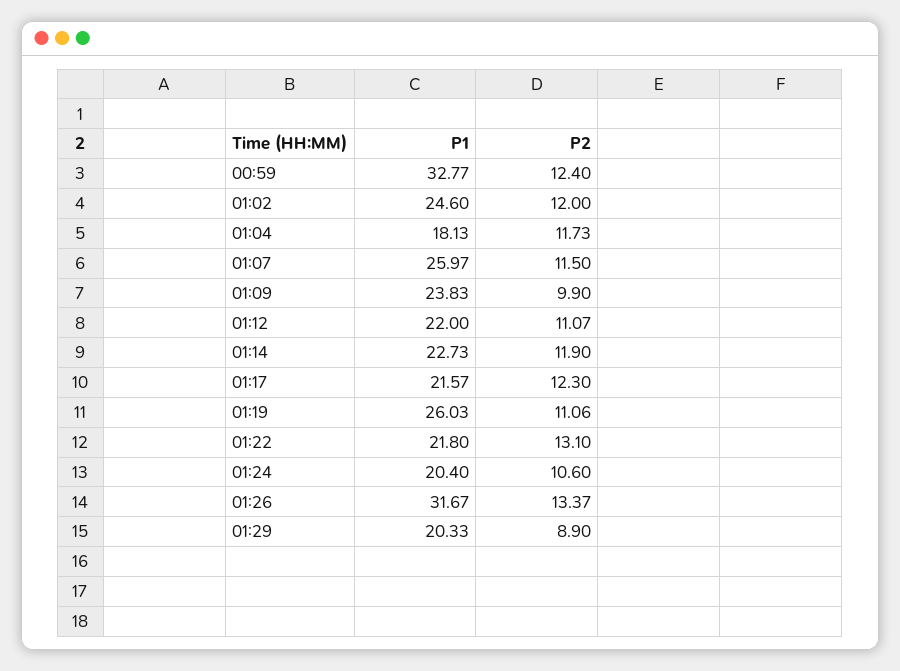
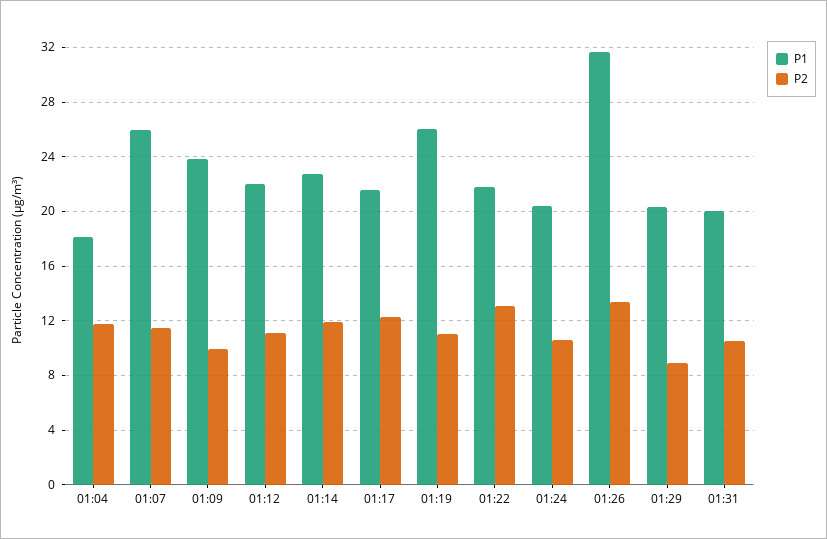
P1, 00:59: 32.77 -> none
P2, 00:59: 12.4 -> none
P1, 01:02: 24.6 -> none
P2, 01:02: 12 -> none
P1, 01:31: none -> 20
P2, 01:31: none -> 10.5

